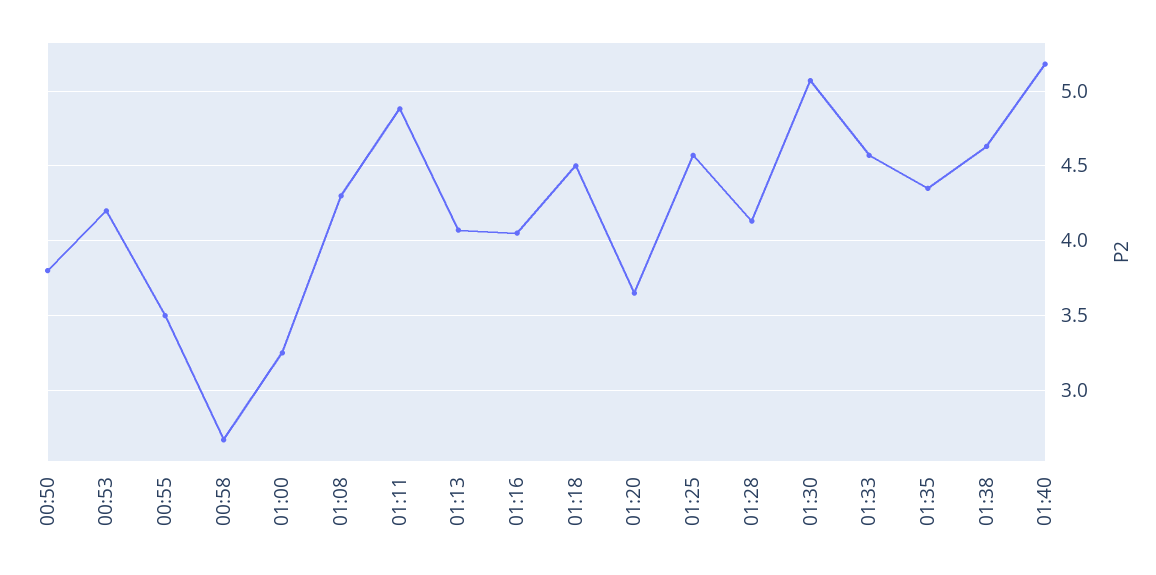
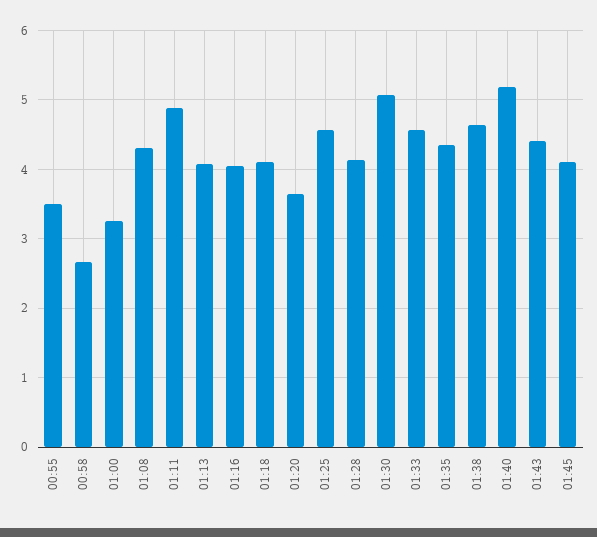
00:50: 3.8 -> none
00:53: 4.2 -> none
01:18: 4.5 -> 4.1
01:43: none -> 4.4
01:45: none -> 4.1

